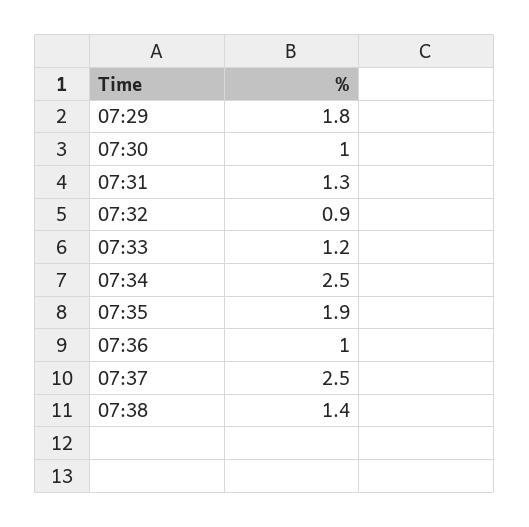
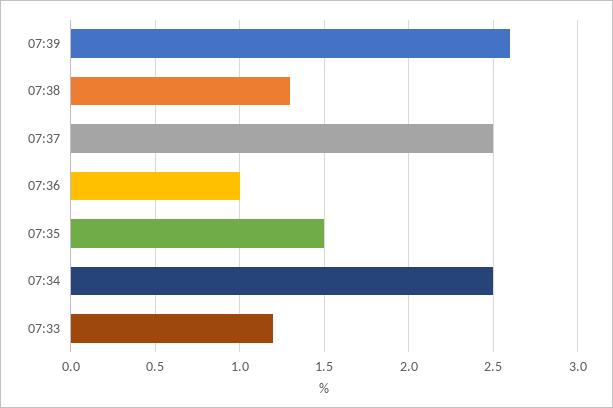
07:29: 1.8 -> none
07:30: 1 -> none
07:31: 1.3 -> none
07:32: 0.9 -> none
07:35: 1.9 -> 1.5
07:38: 1.4 -> 1.3
07:39: none -> 2.6

